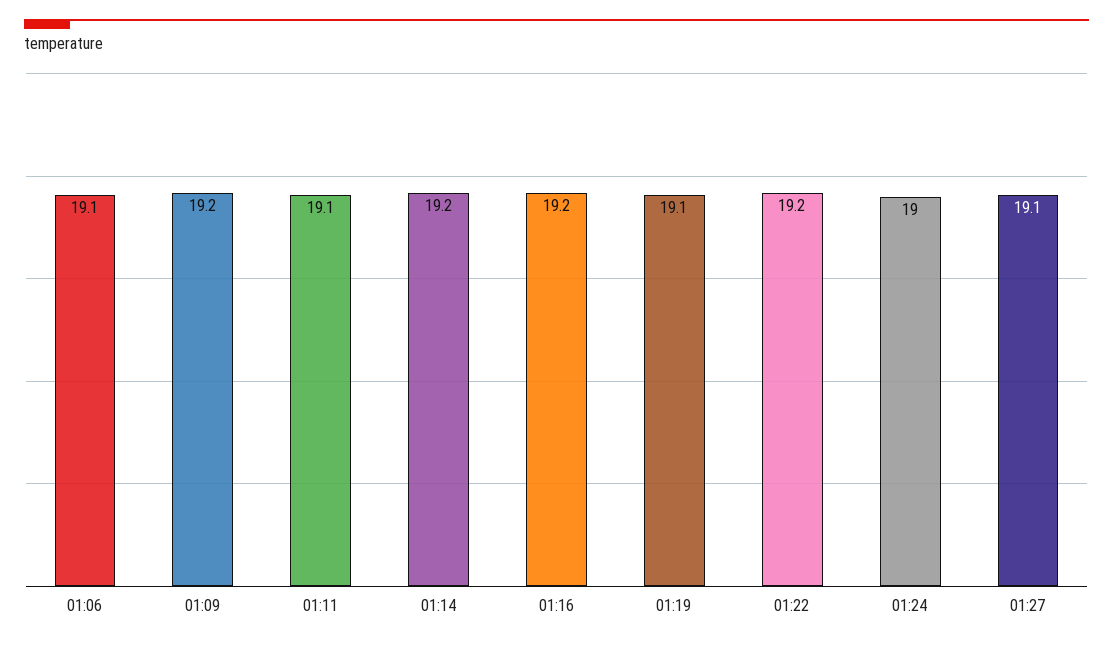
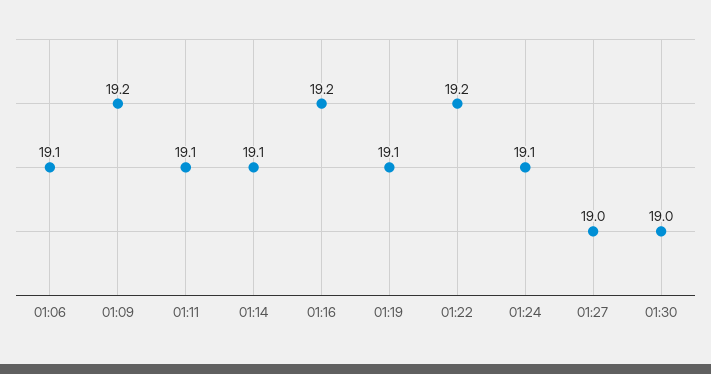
01:14: 19.2 -> 19.1
01:24: 19 -> 19.1
01:27: 19.1 -> 19
01:30: none -> 19

